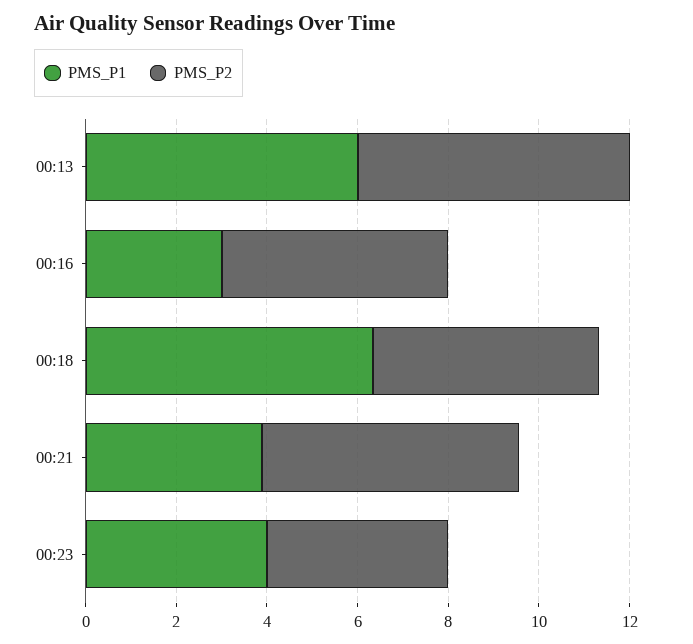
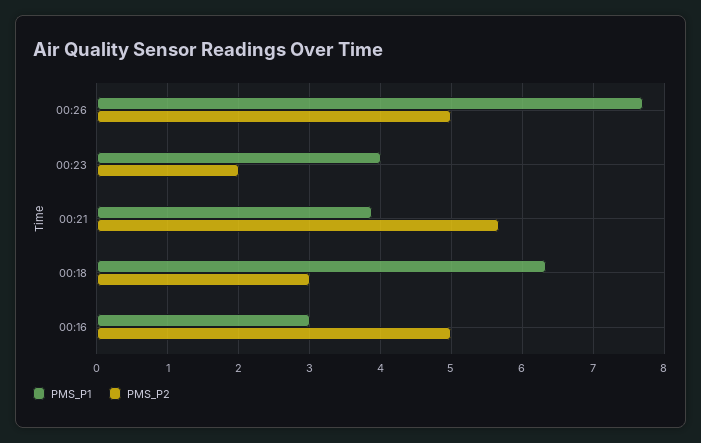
PMS_P1, 00:13: 6 -> none
PMS_P2, 00:13: 6 -> none
PMS_P2, 00:18: 5 -> 3
PMS_P2, 00:23: 4 -> 2
PMS_P1, 00:26: none -> 7.7
PMS_P2, 00:26: none -> 5

